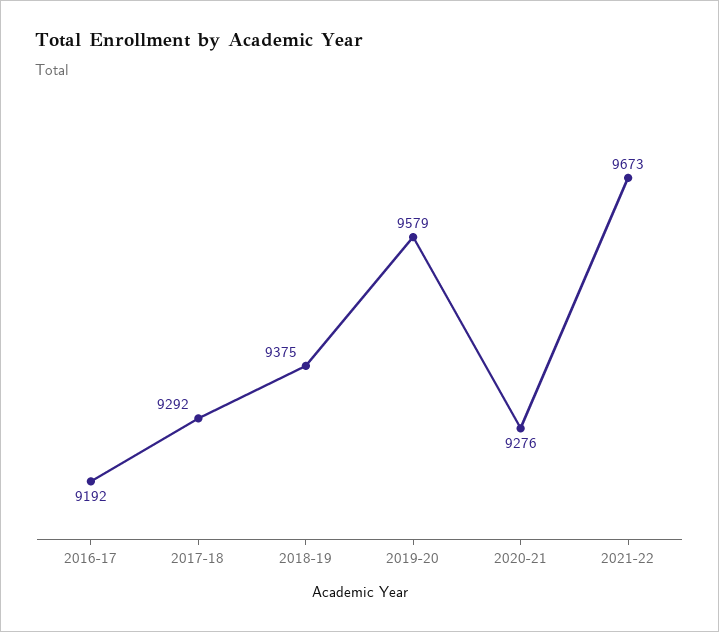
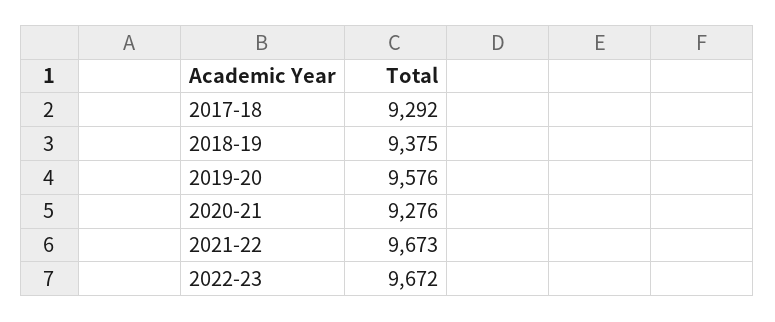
2016-17: 9192 -> none
2019-20: 9579 -> 9576
2022-23: none -> 9672

